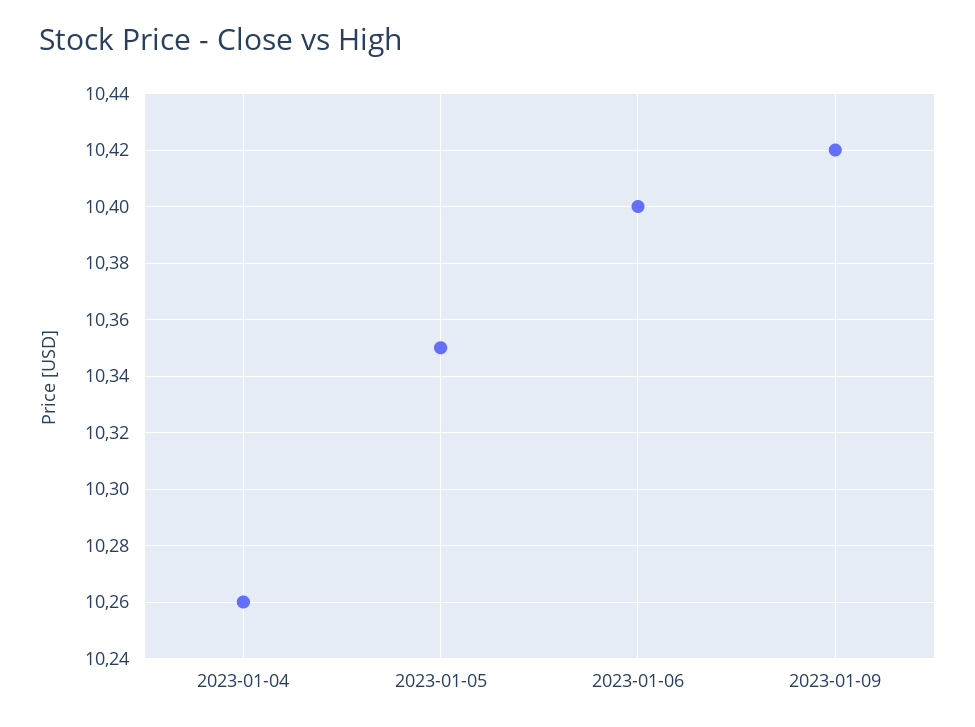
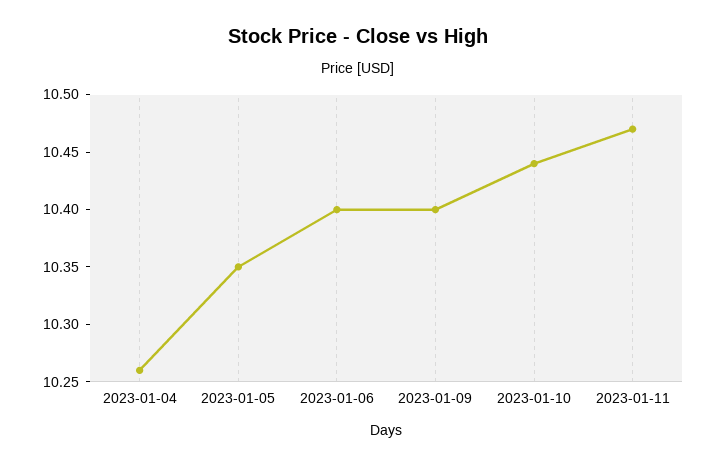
2023-01-09: 10.42 -> 10.4
2023-01-10: none -> 10.44
2023-01-11: none -> 10.47

